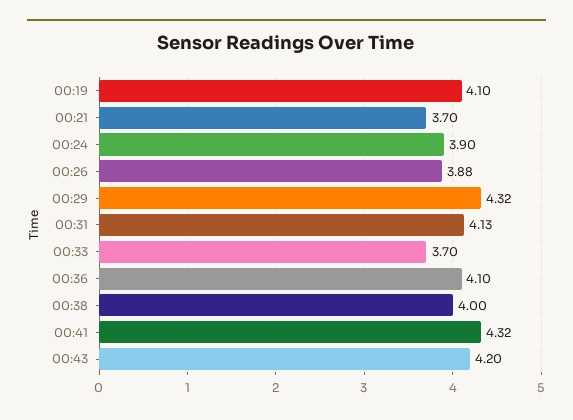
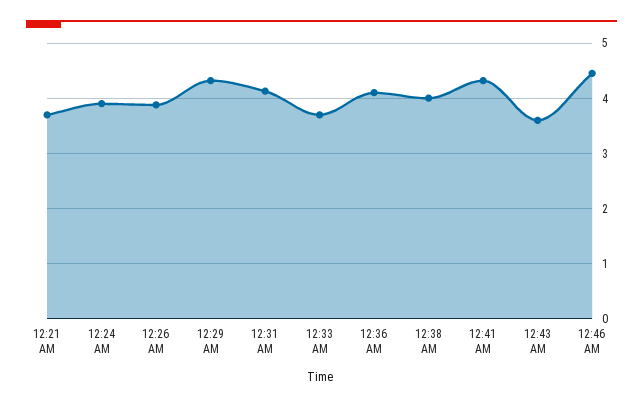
00:19: 4.1 -> none
00:43: 4.2 -> 3.6
12:46 AM: none -> 4.4

